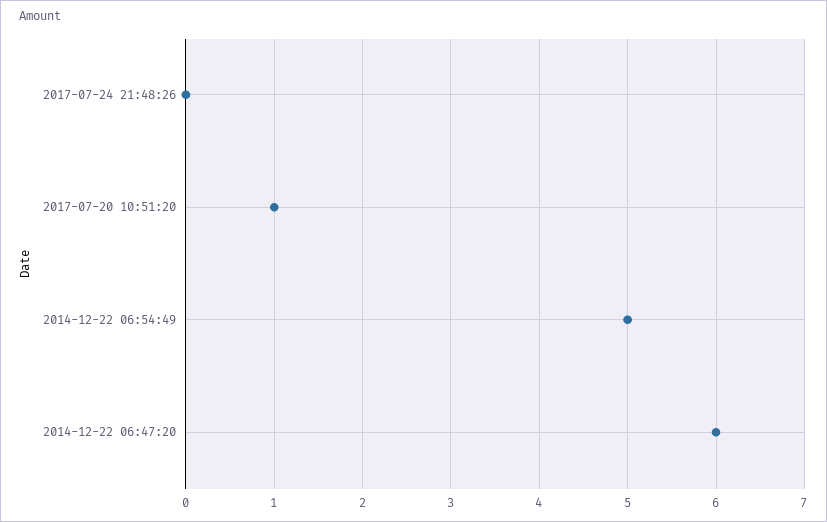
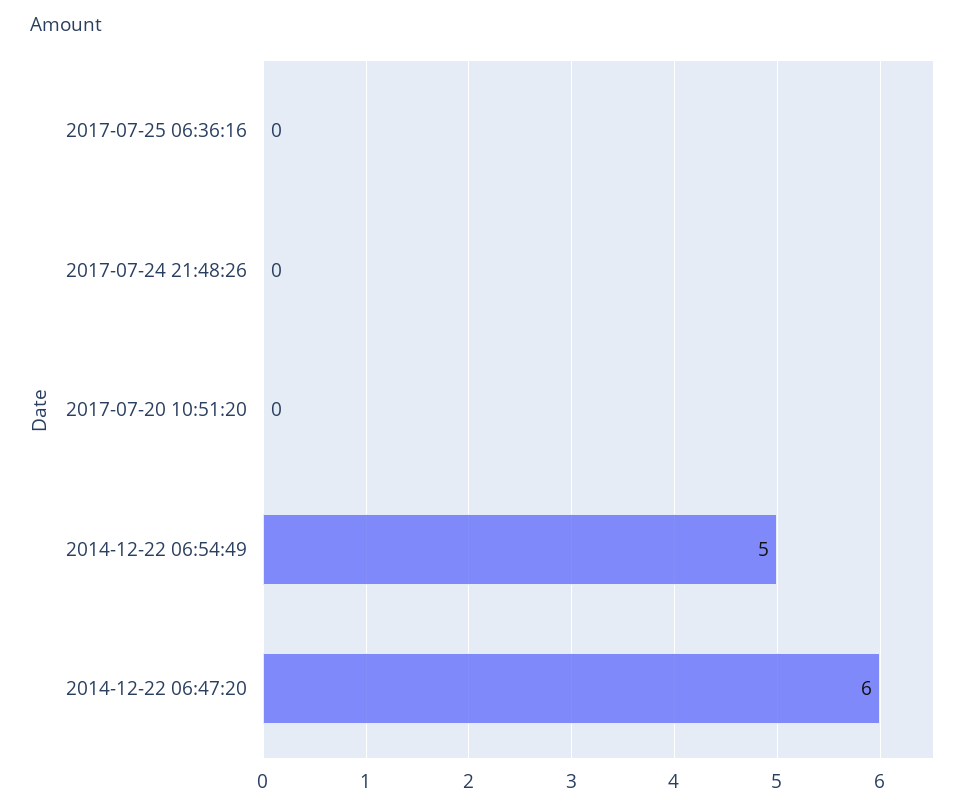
2017-07-20 10:51:20: 1 -> 0
2017-07-25 06:36:16: none -> 0

